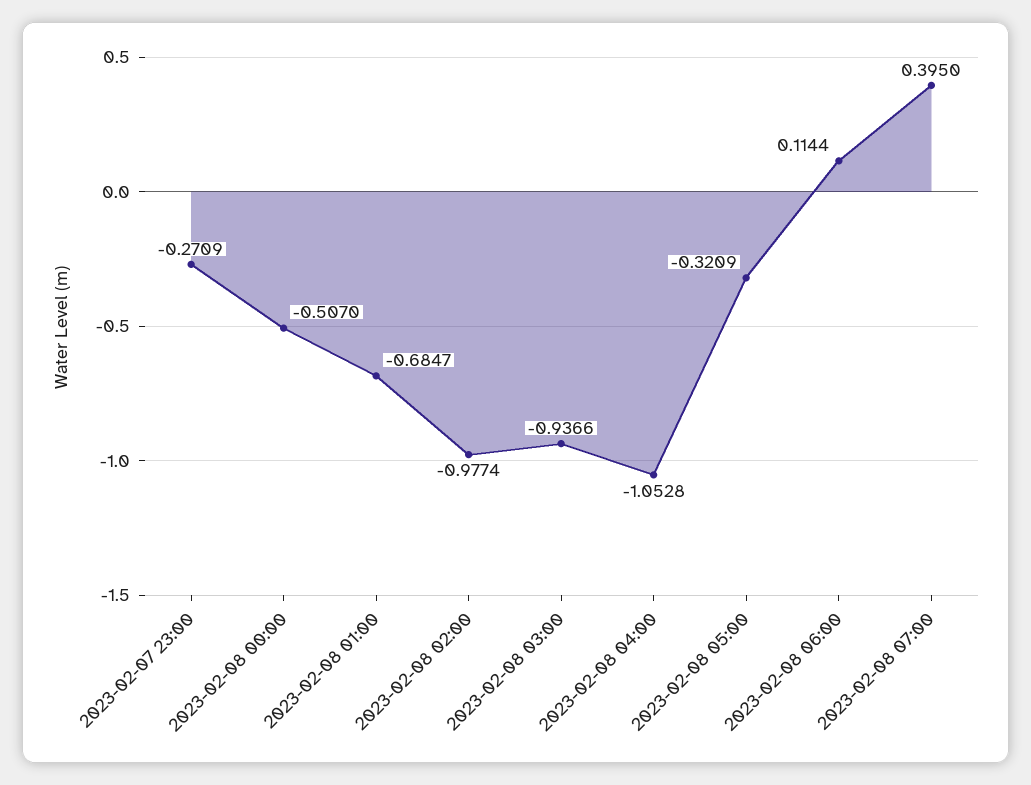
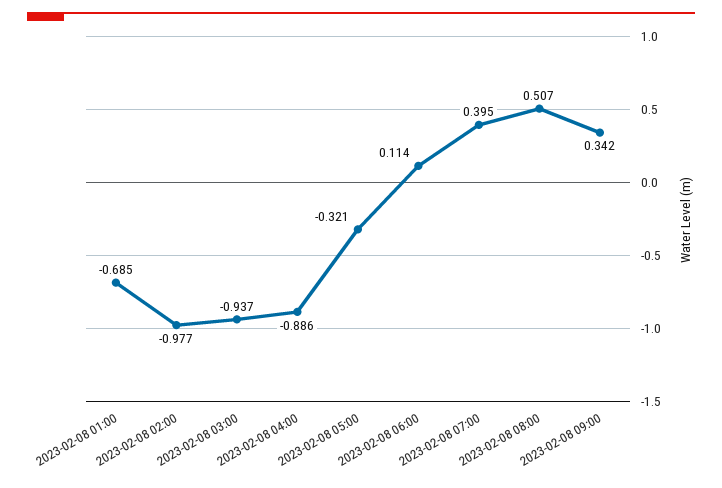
2023-02-07 23:00: -0.2709 -> none
2023-02-08 00:00: -0.507 -> none
2023-02-08 04:00: -1.0528 -> -0.886
2023-02-08 08:00: none -> 0.507
2023-02-08 09:00: none -> 0.342

